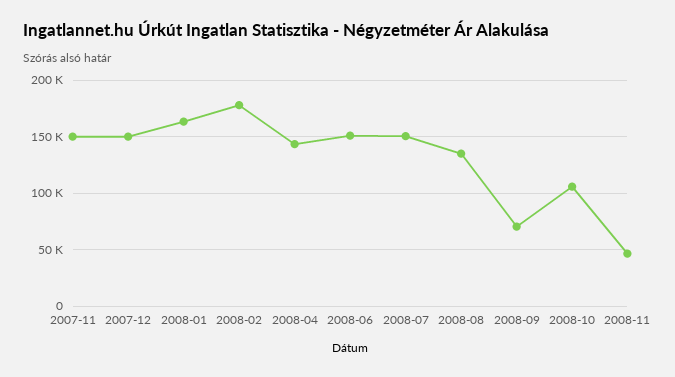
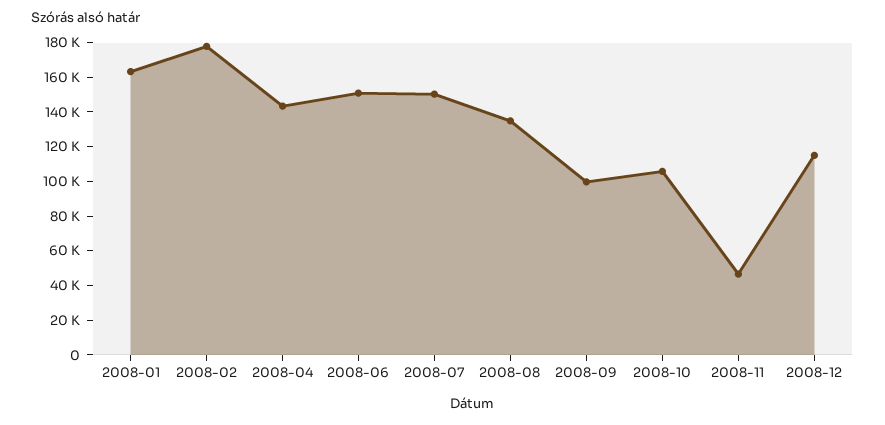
2007-11: 150000 -> none
2007-12: 150000 -> none
2008-09: 70000 -> 100000
2008-12: none -> 115000

